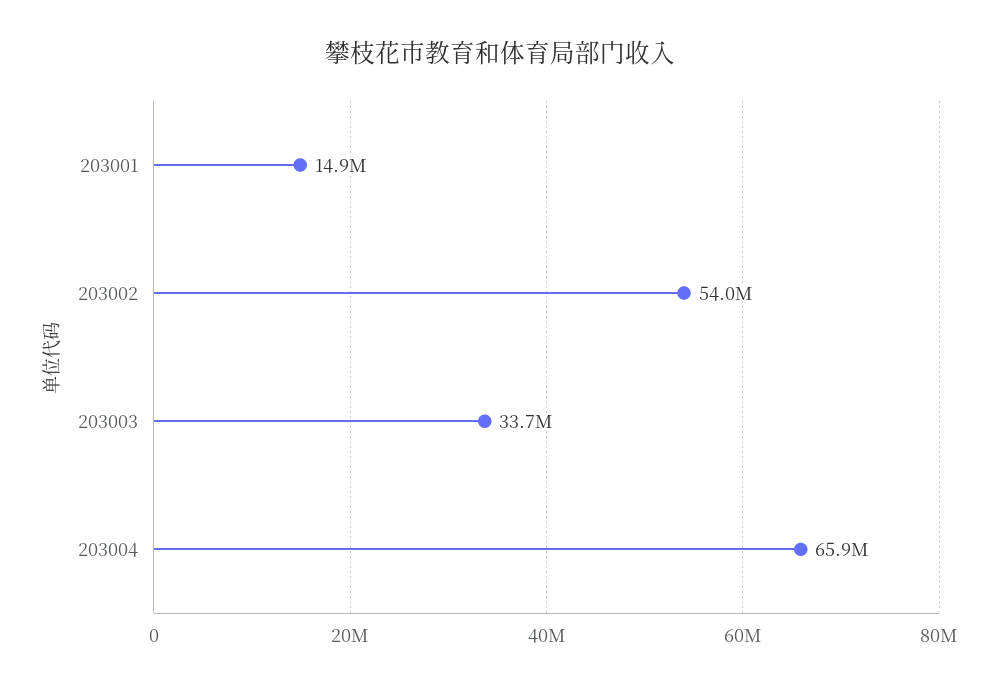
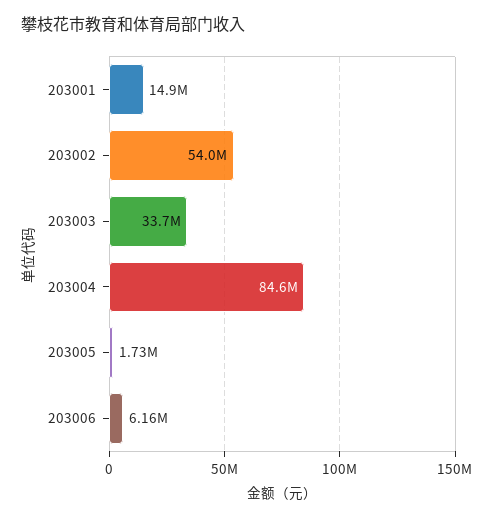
203004: 65900000 -> 84600000
203005: none -> 1730000
203006: none -> 6160000

